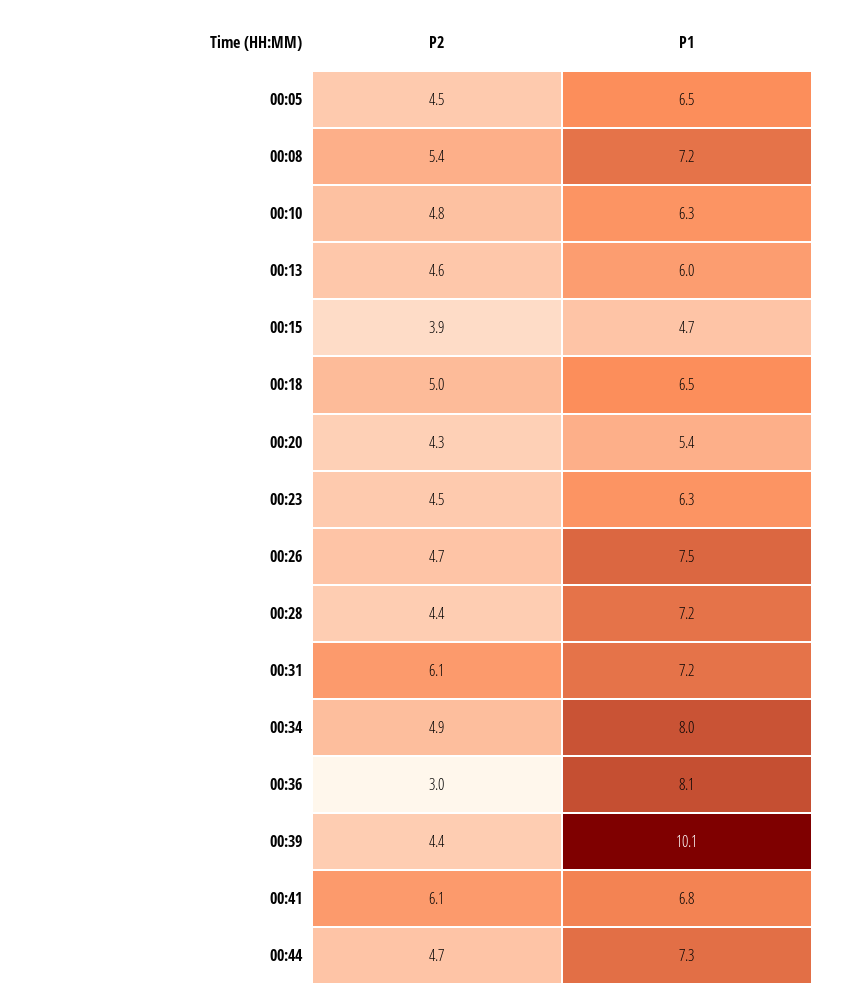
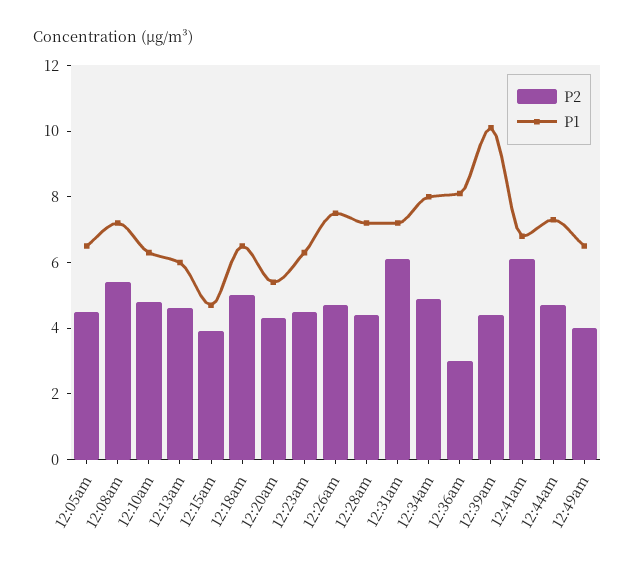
P2, 12:49am: none -> 4
P1, 12:49am: none -> 6.5

